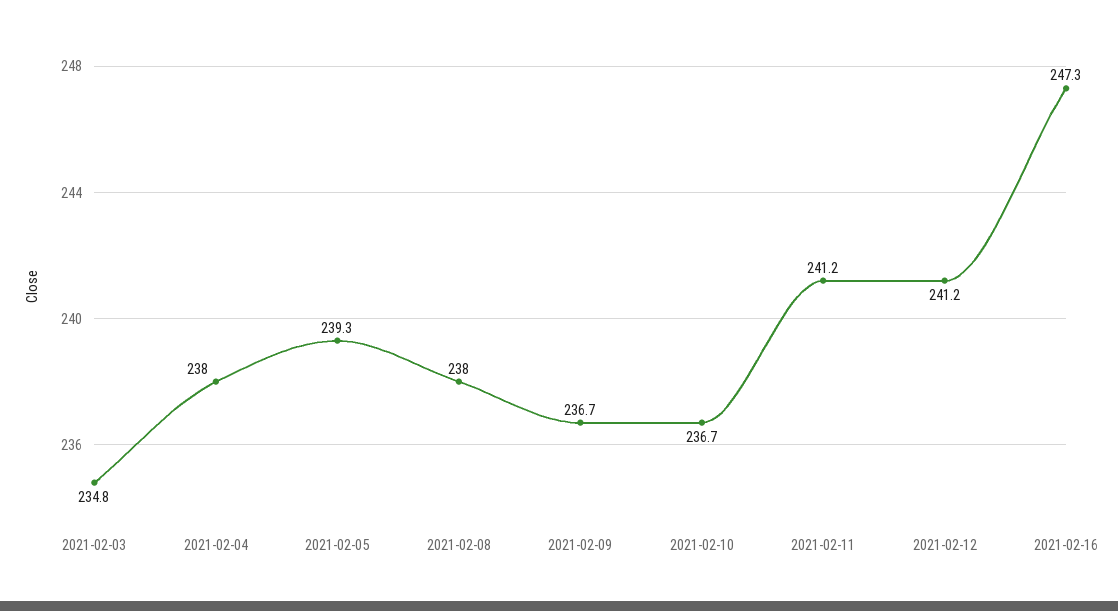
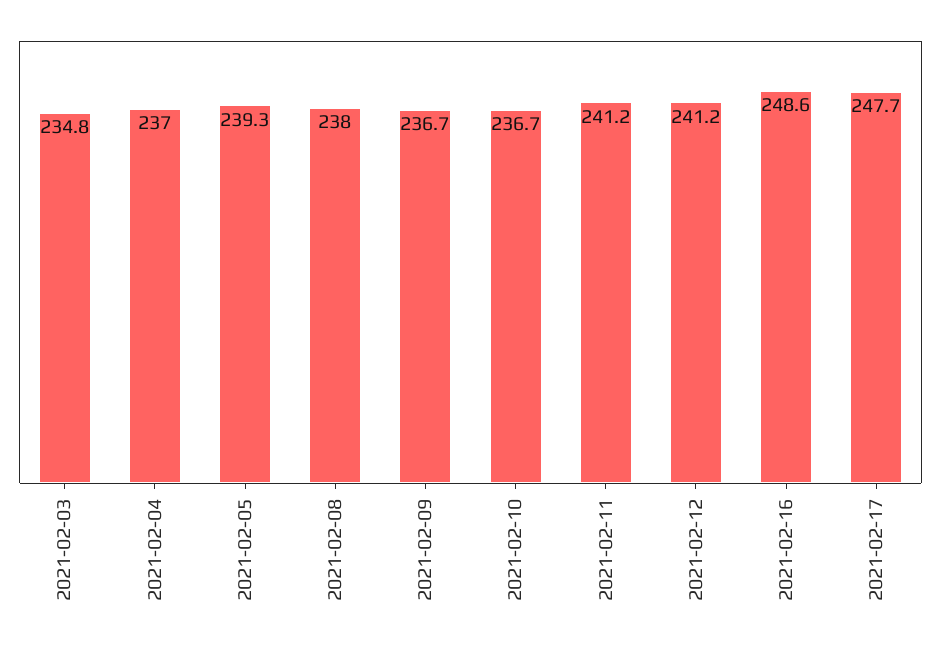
2021-02-04: 238 -> 237
2021-02-16: 247.3 -> 248.6
2021-02-17: none -> 247.7

